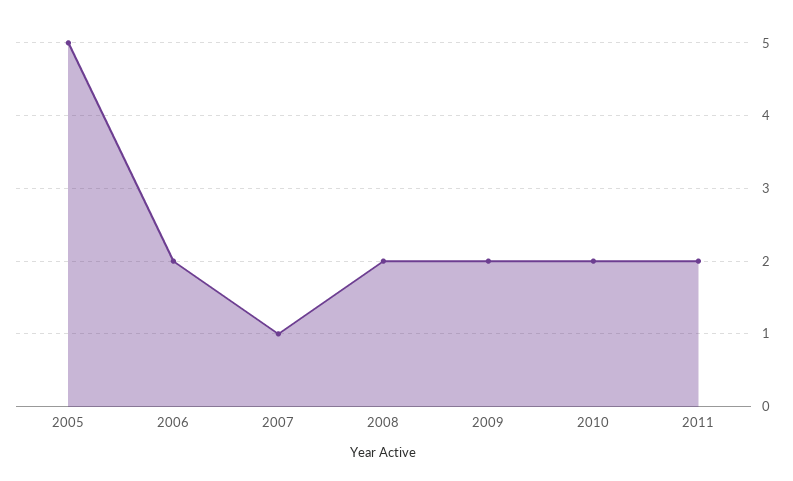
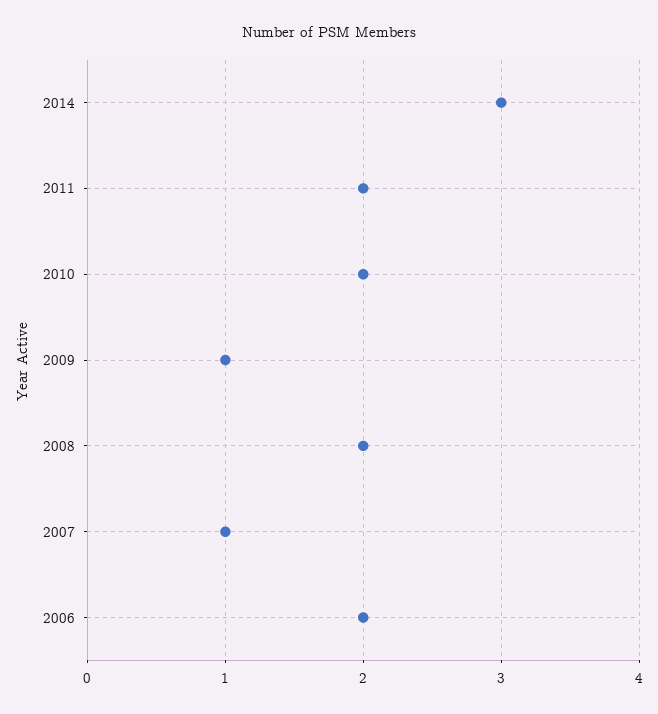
2005: 5 -> none
2009: 2 -> 1
2014: none -> 3

